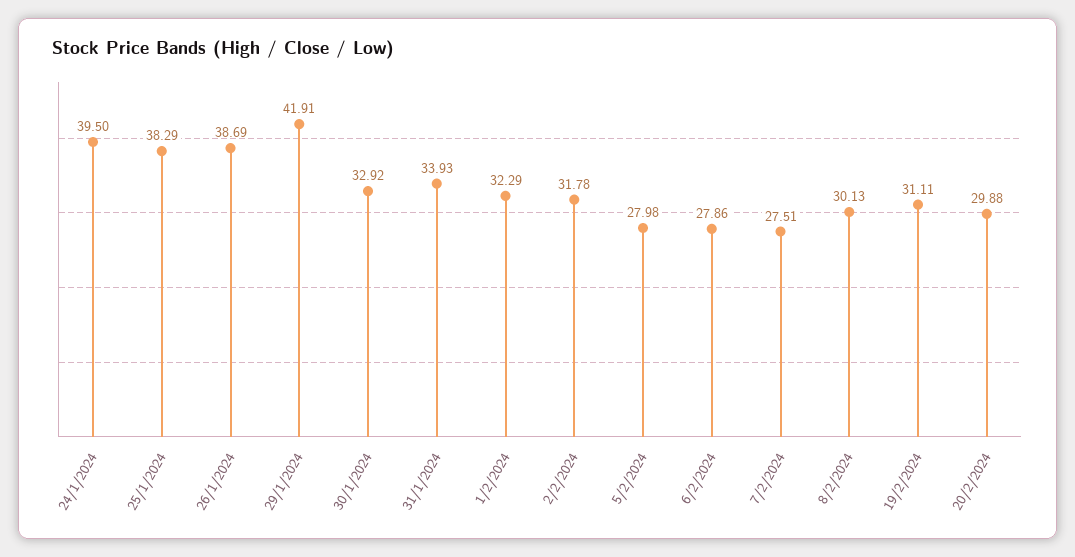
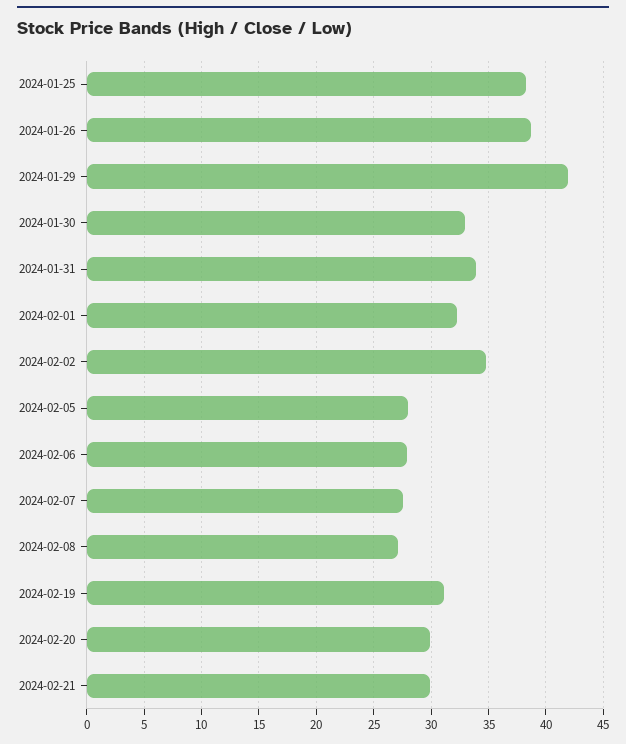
24/1/2024: 39.5 -> none
2/2/2024: 31.78 -> 35
8/2/2024: 30.13 -> 27
2024-02-21: none -> 30

